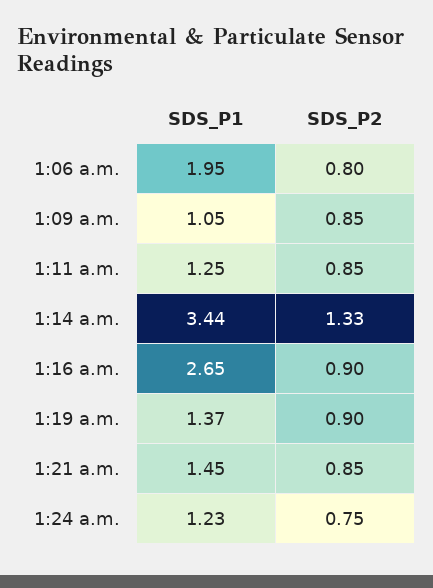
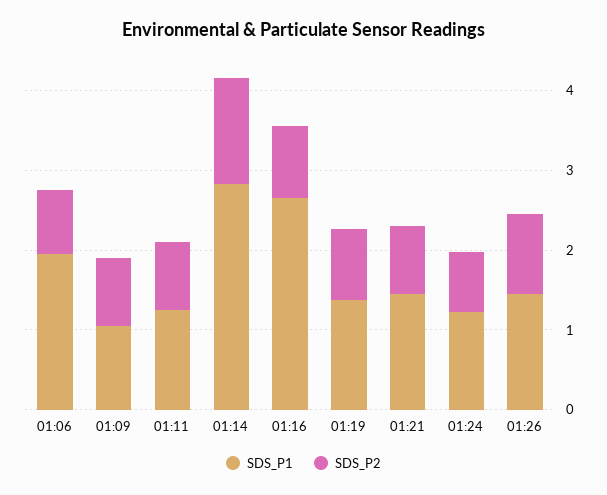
SDS_P1, 1:14 a.m.: 3.44 -> 2.8
SDS_P1, 01:26: none -> 1.4
SDS_P2, 01:26: none -> 1

